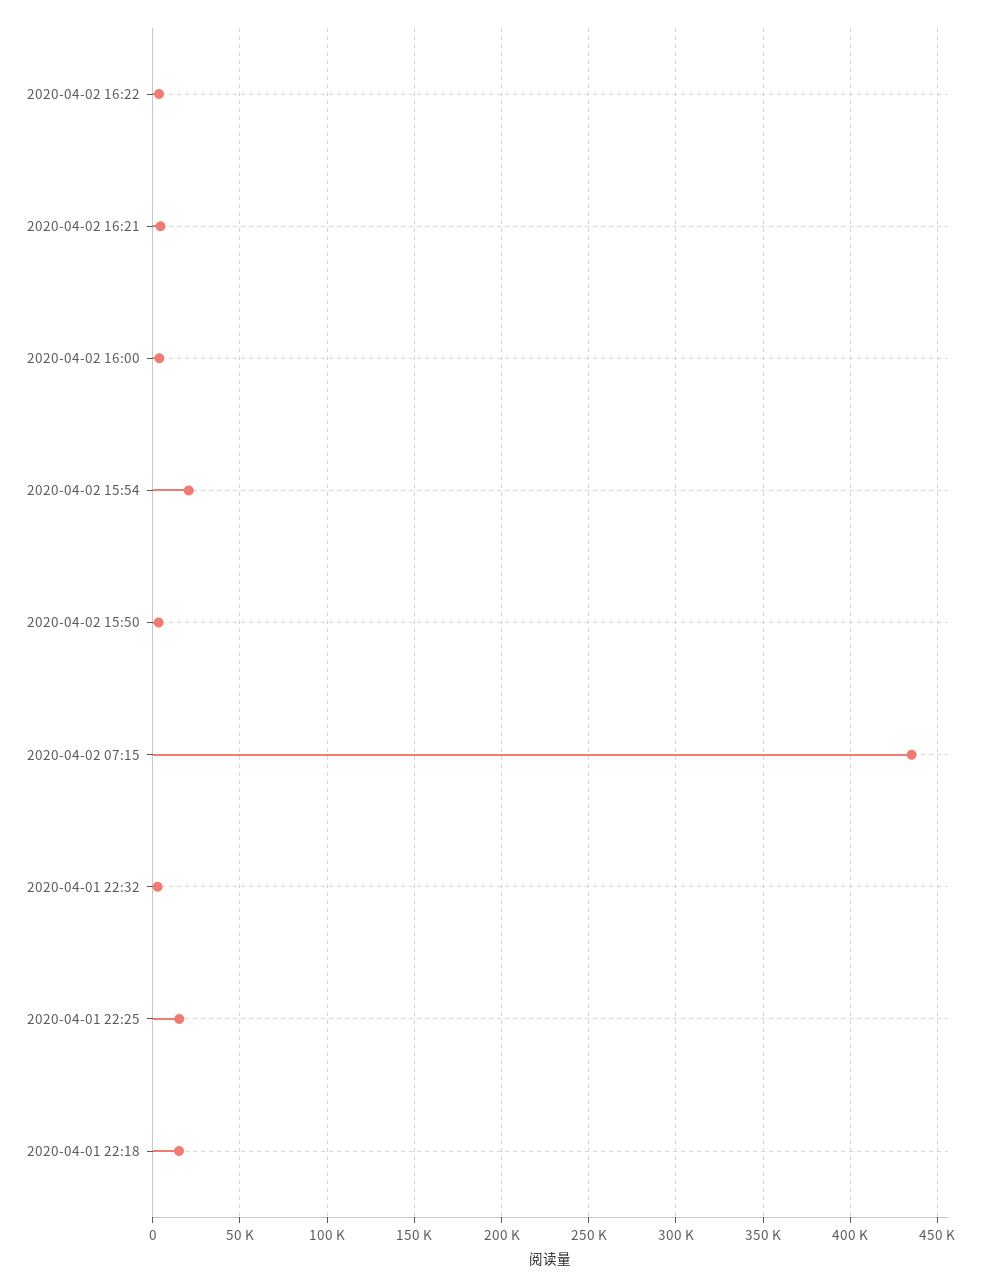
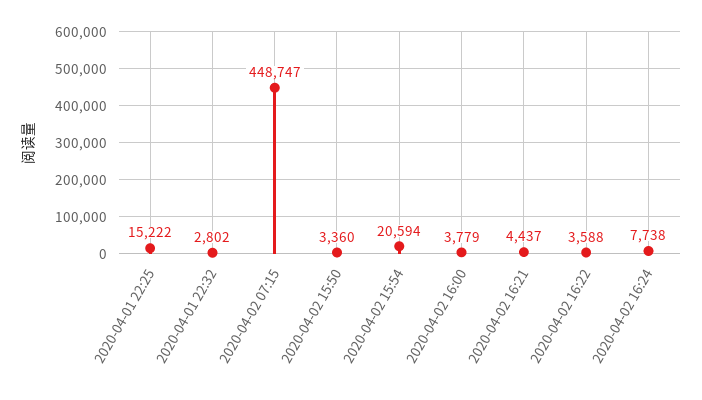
2020-04-02 07:15: 435000 -> 448747
2020-04-01 22:18: 15000 -> none
2020-04-02 16:24: none -> 7738

